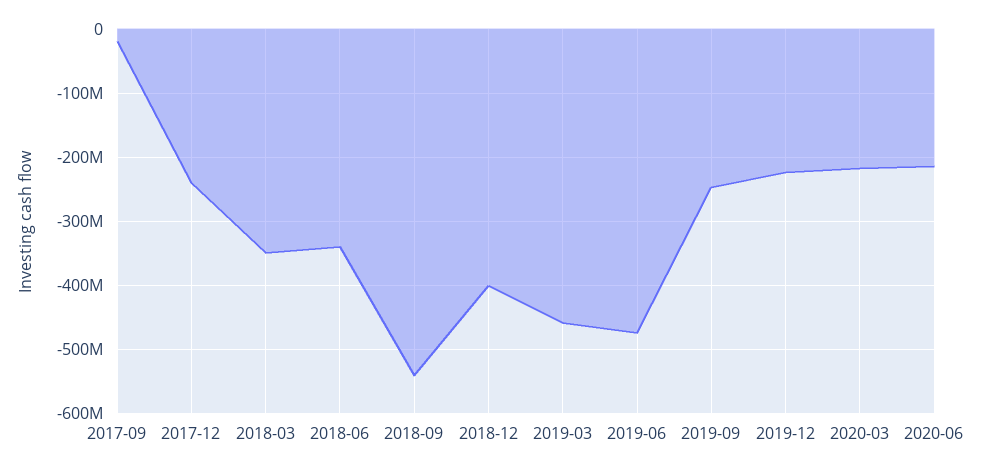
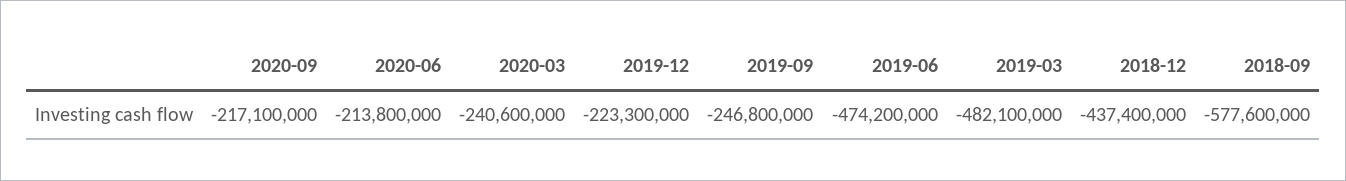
2017-09: -20000000 -> none
2017-12: -240000000 -> none
2018-03: -350000000 -> none
2018-06: -340000000 -> none
2018-09: -540000000 -> -577600000
2018-12: -400000000 -> -437400000
2019-03: -460000000 -> -482100000
2020-03: -220000000 -> -240600000
2020-09: none -> -217100000

